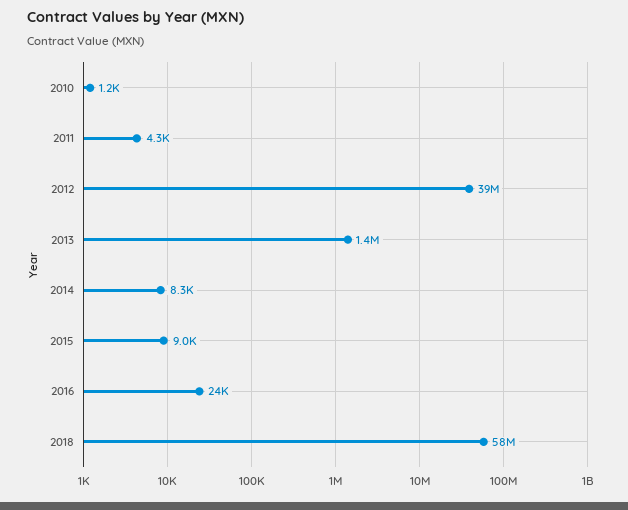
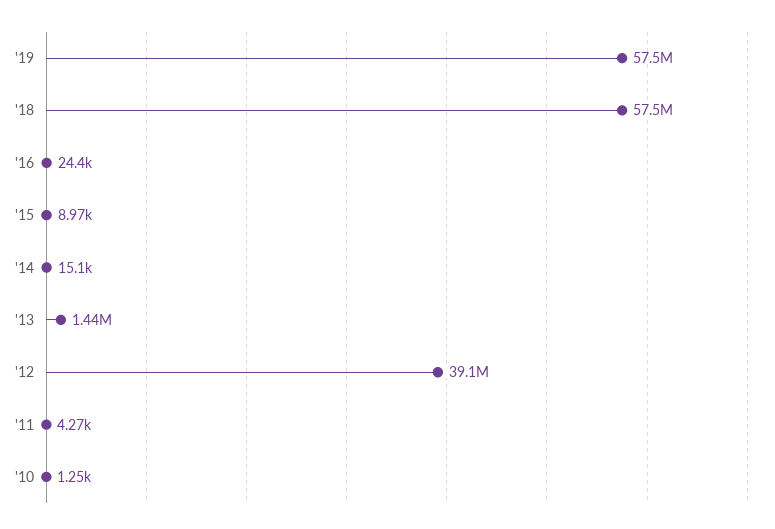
2014: 8300 -> 15100
'19: none -> 57500000

